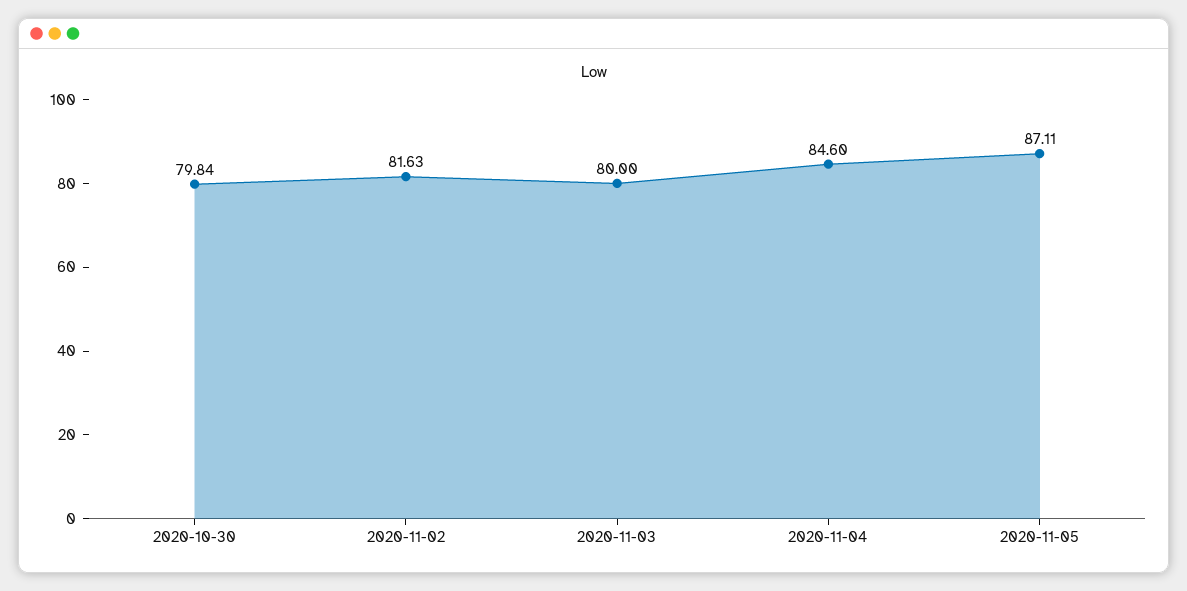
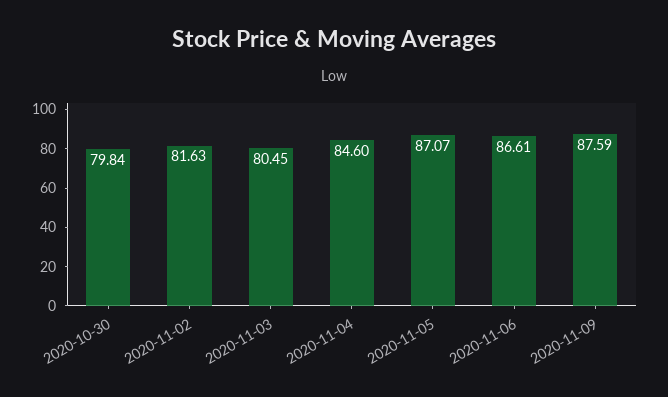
2020-11-03: 80 -> 80.45
2020-11-05: 87.11 -> 87.07
2020-11-06: none -> 86.61
2020-11-09: none -> 87.59

